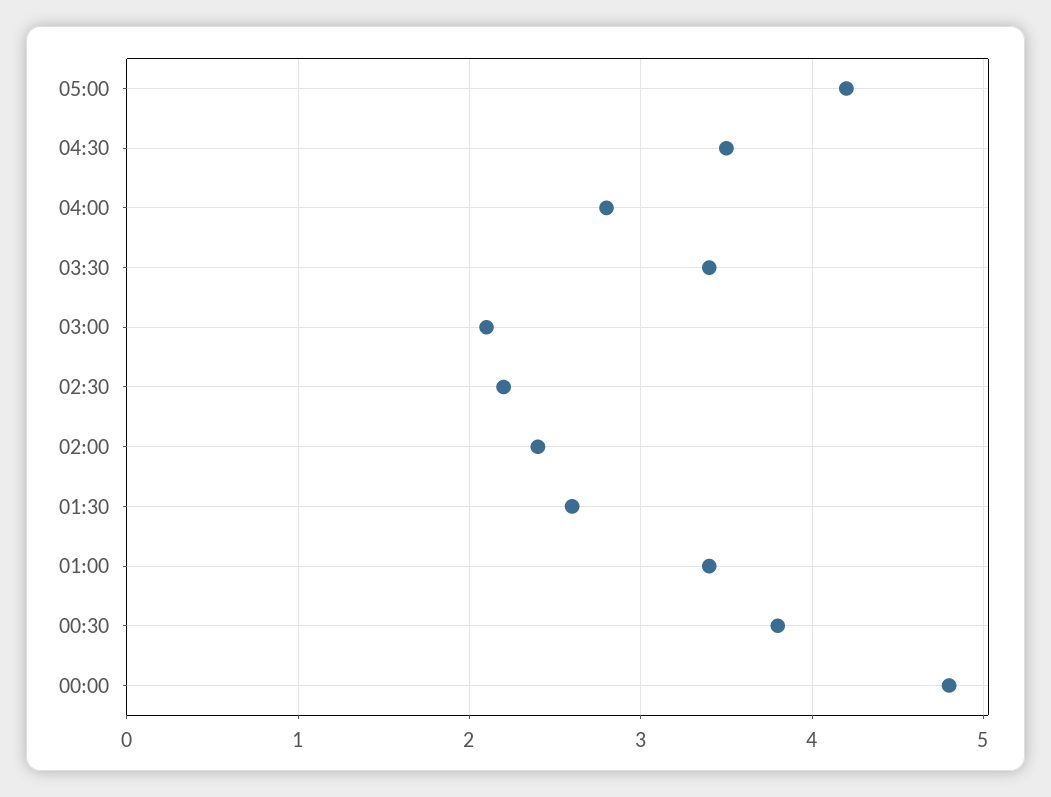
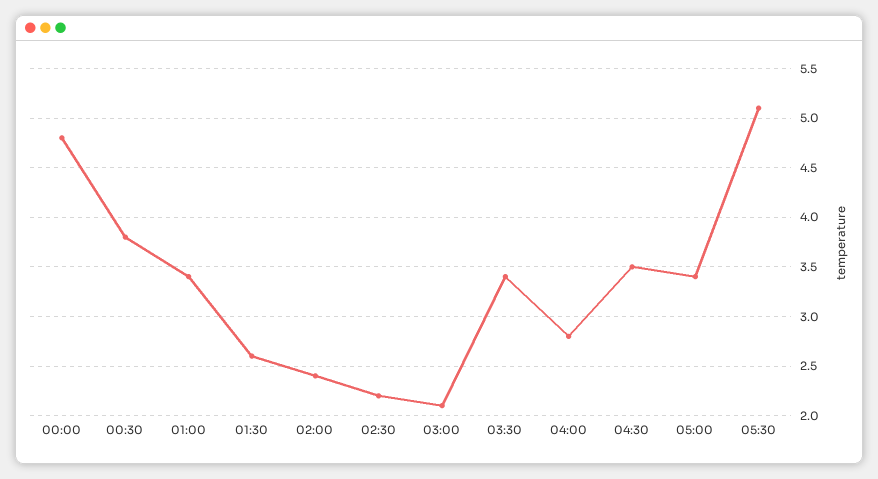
05:00: 4.2 -> 3.4
05:30: none -> 5.1

